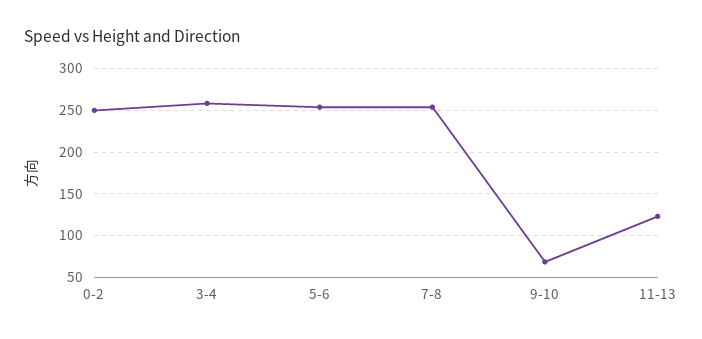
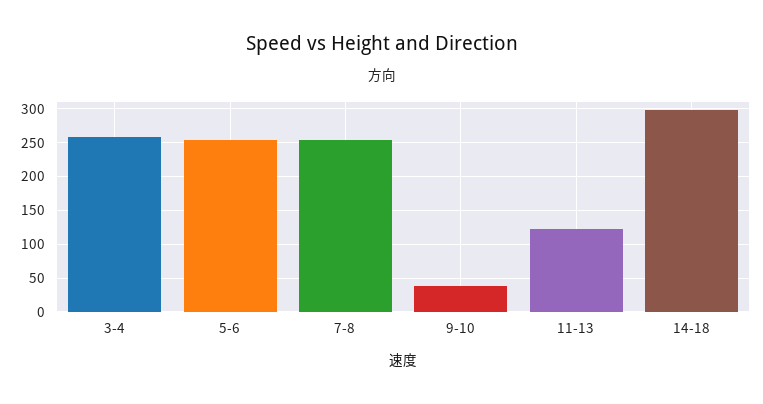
0-2: 250 -> none
9-10: 70 -> 40
14-18: none -> 300

